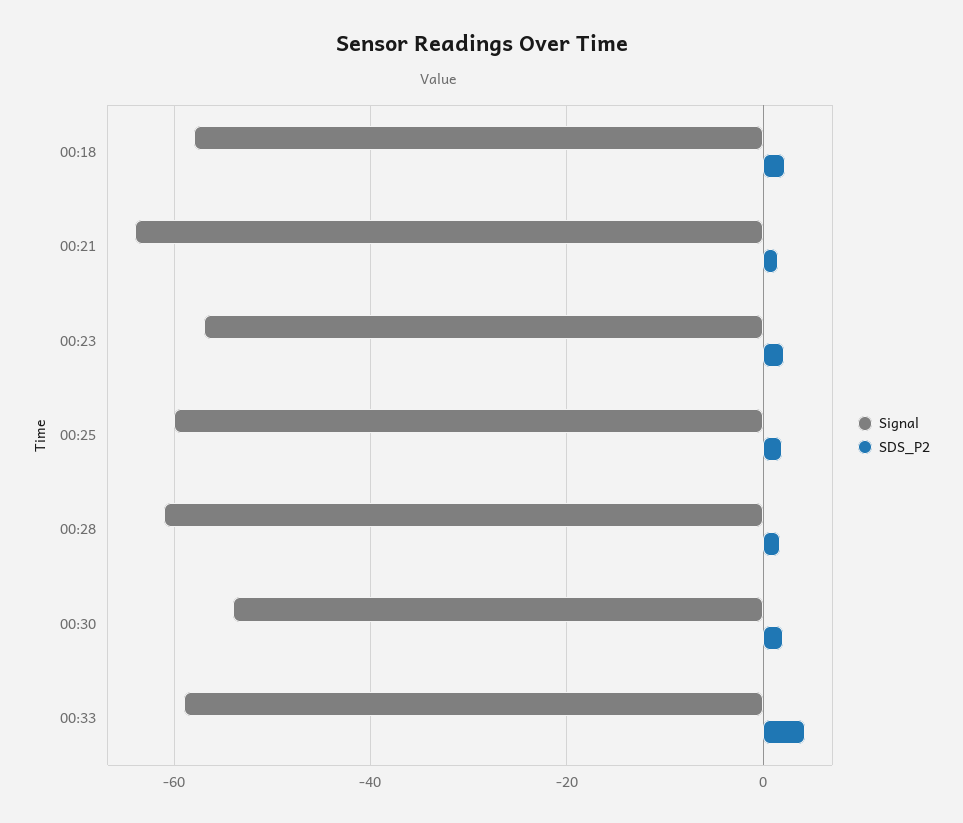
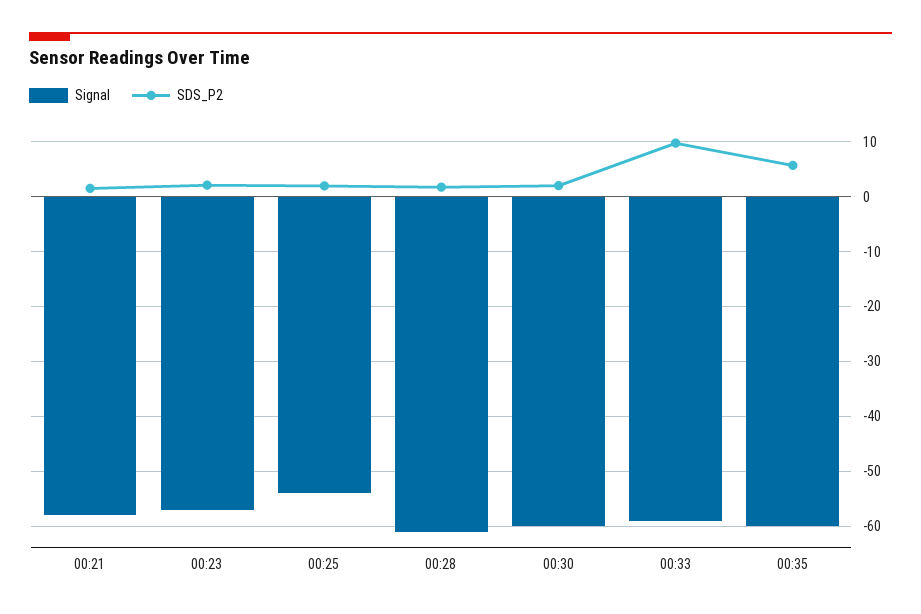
Signal, 00:18: -58 -> none
SDS_P2, 00:18: 2 -> none
Signal, 00:21: -64 -> -58
Signal, 00:25: -60 -> -54
Signal, 00:30: -54 -> -60
SDS_P2, 00:33: 4 -> 10
Signal, 00:35: none -> -60
SDS_P2, 00:35: none -> 6

